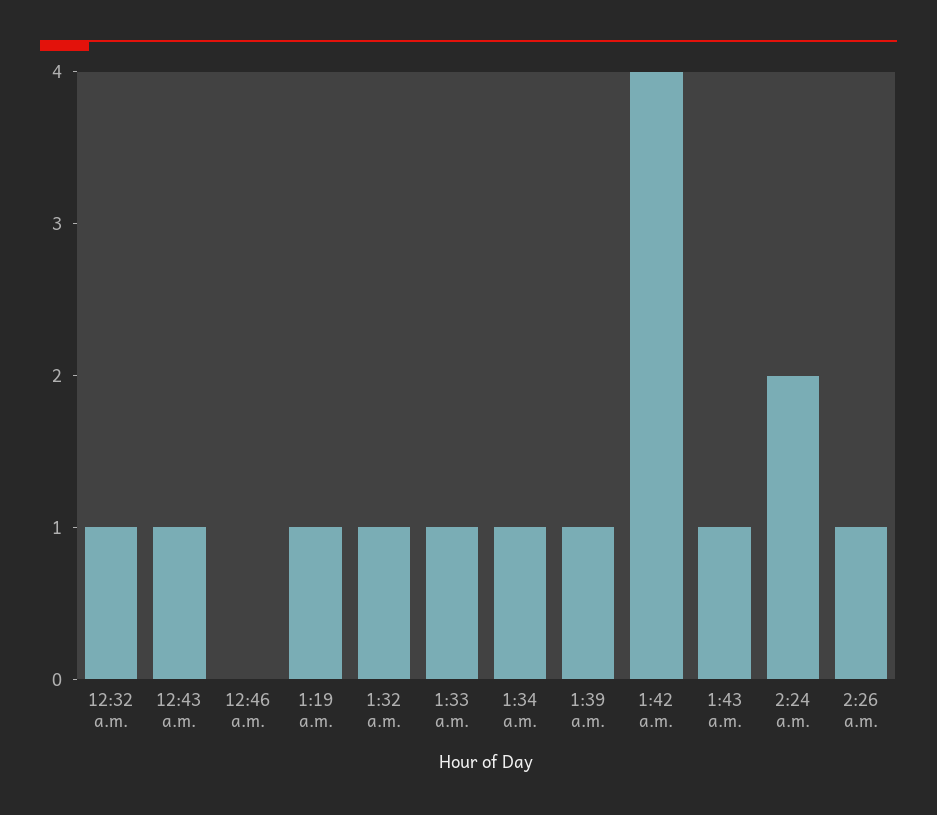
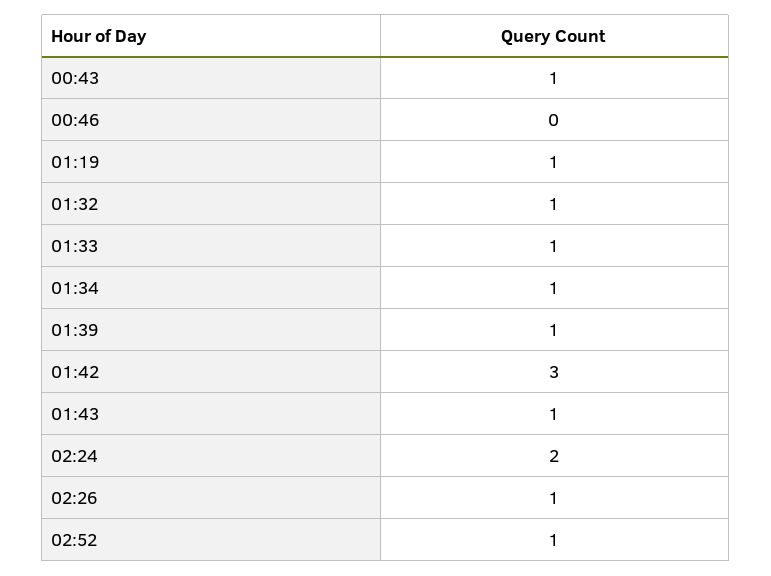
12:32 a.m.: 1 -> none
1:42 a.m.: 4 -> 3
02:52: none -> 1

